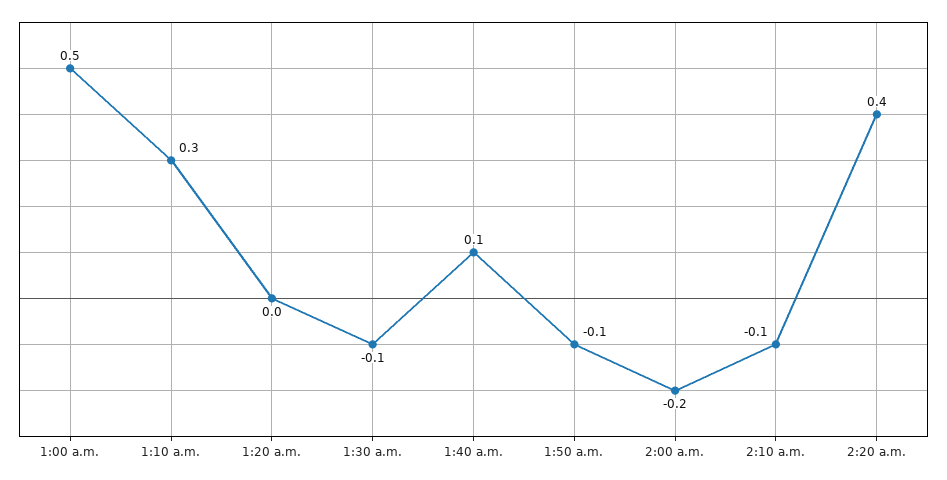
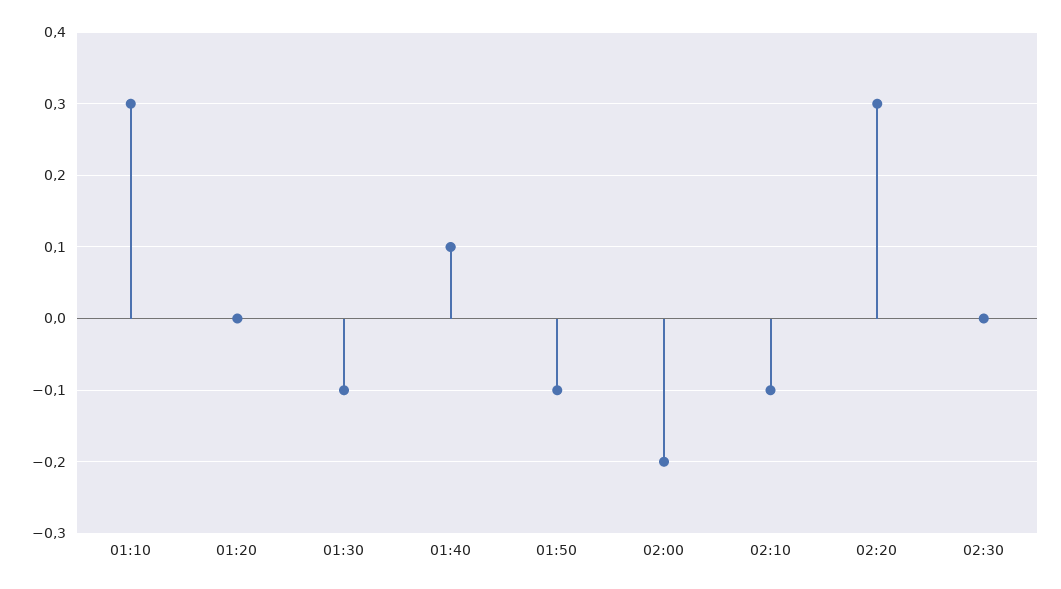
1:00 a.m.: 0.5 -> none
2:20 a.m.: 0.4 -> 0.3
02:30: none -> 0

